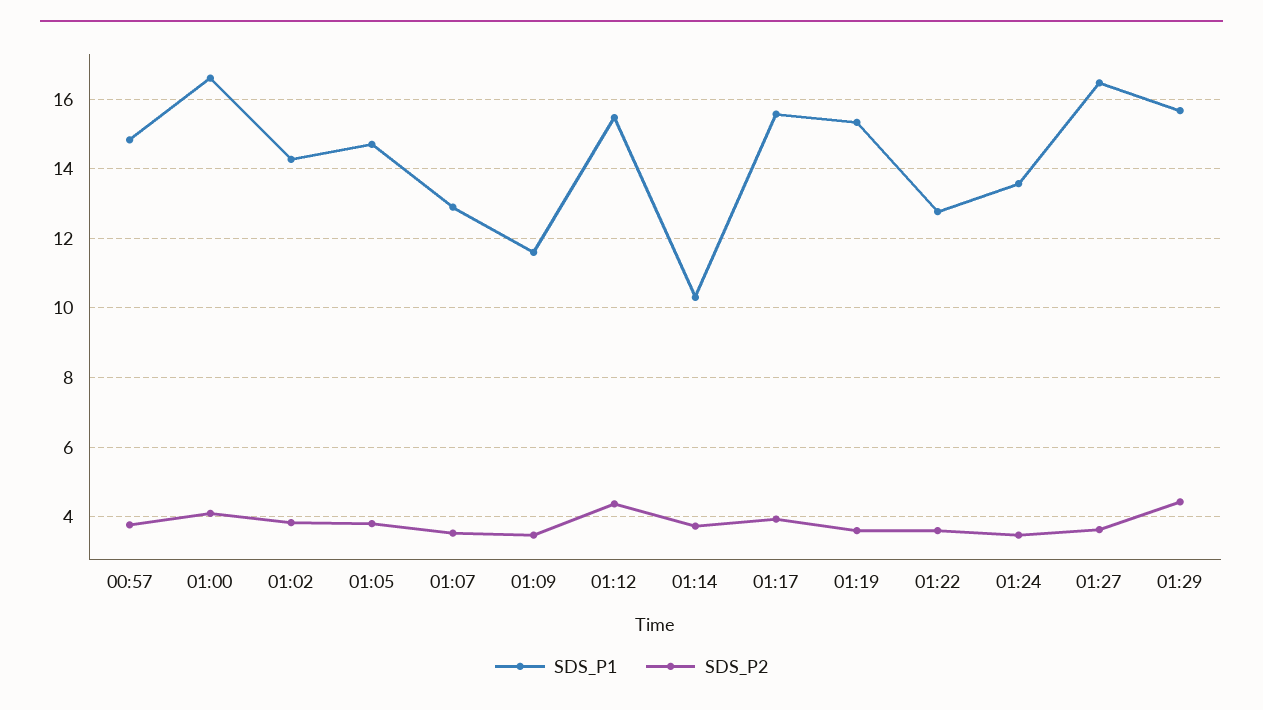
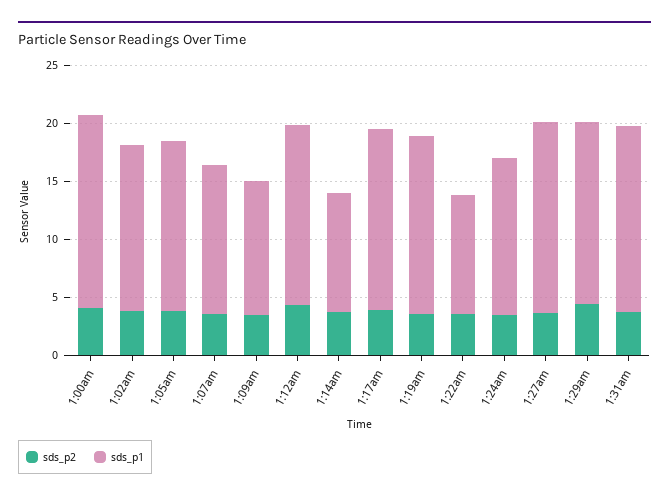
SDS_P1, 00:57: 14.8 -> none
SDS_P2, 00:57: 3.8 -> none
SDS_P1, 01:22: 12.8 -> 10
SDS_P2, 1:31am: none -> 4
SDS_P1, 1:31am: none -> 16

